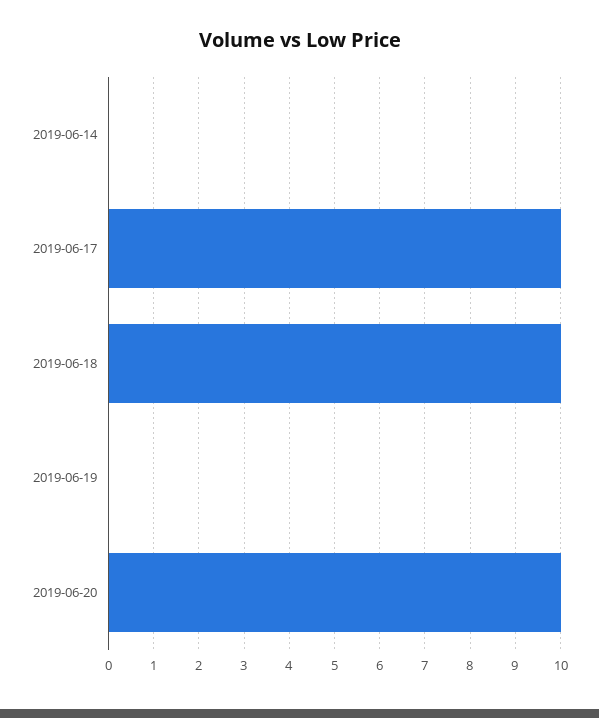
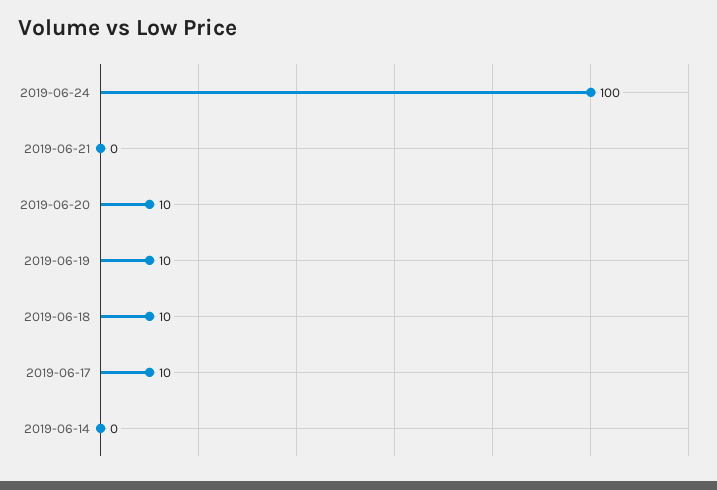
2019-06-19: 0 -> 10
2019-06-24: none -> 100
2019-06-21: none -> 0

